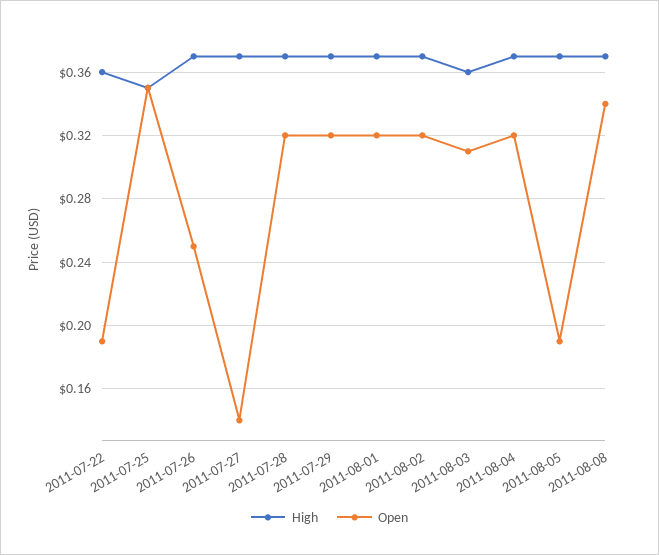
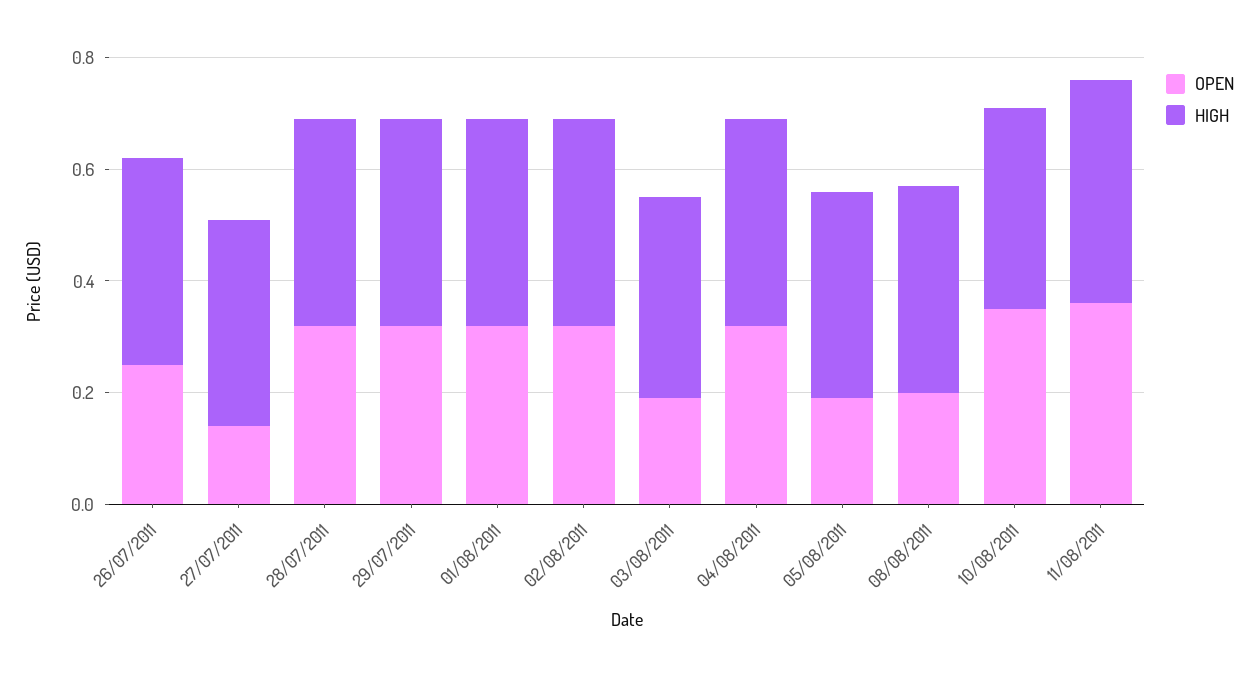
High, 2011-07-22: 0.36 -> none
Open, 2011-07-22: 0.19 -> none
High, 2011-07-25: 0.35 -> none
Open, 2011-07-25: 0.35 -> none
Open, 2011-08-03: 0.31 -> 0.2
Open, 2011-08-08: 0.34 -> 0.2
Open, 10/08/2011: none -> 0.35
High, 10/08/2011: none -> 0.35
Open, 11/08/2011: none -> 0.35
High, 11/08/2011: none -> 0.4

